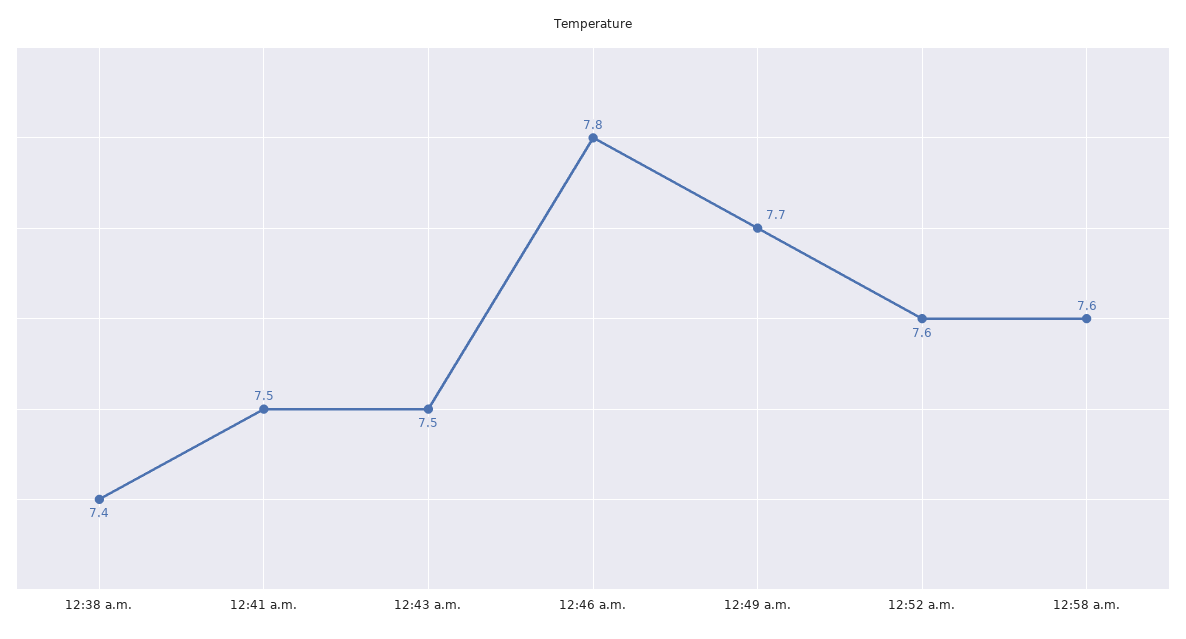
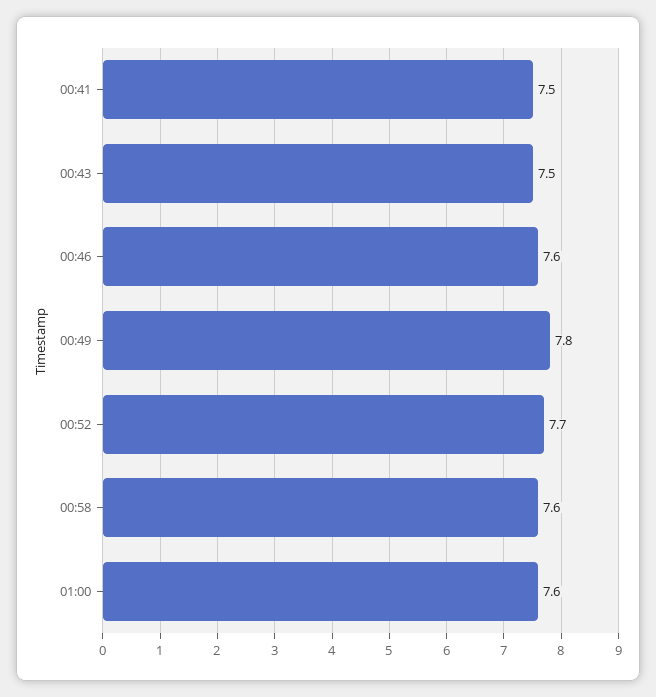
12:38 a.m.: 7.4 -> none
12:46 a.m.: 7.8 -> 7.6
12:49 a.m.: 7.7 -> 7.8
12:52 a.m.: 7.6 -> 7.7
01:00: none -> 7.6

